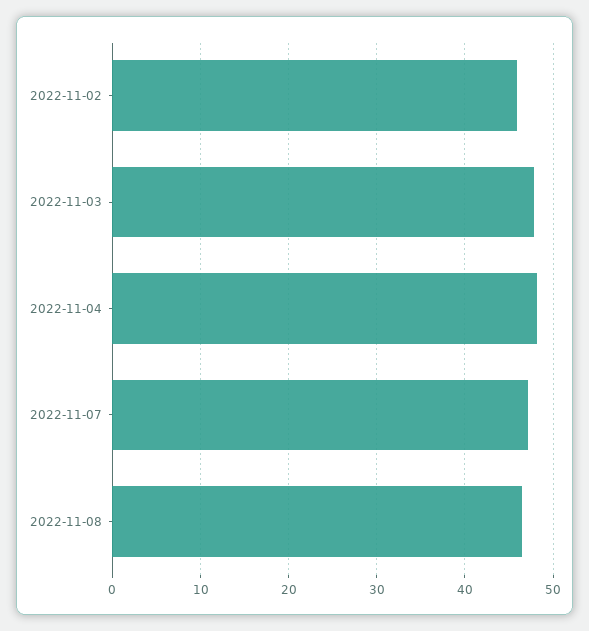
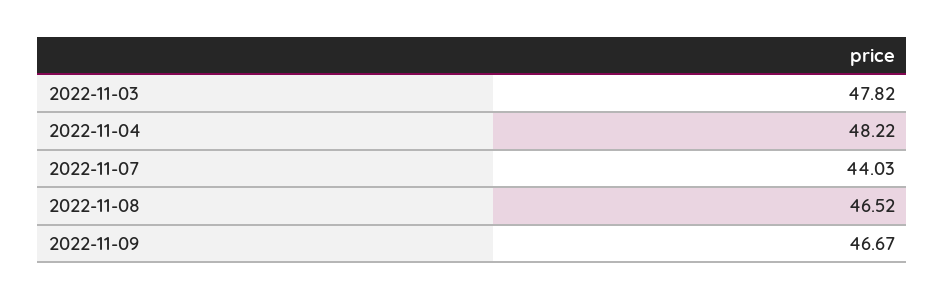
2022-11-02: 46 -> none
2022-11-07: 47 -> 44.03
2022-11-09: none -> 46.67

